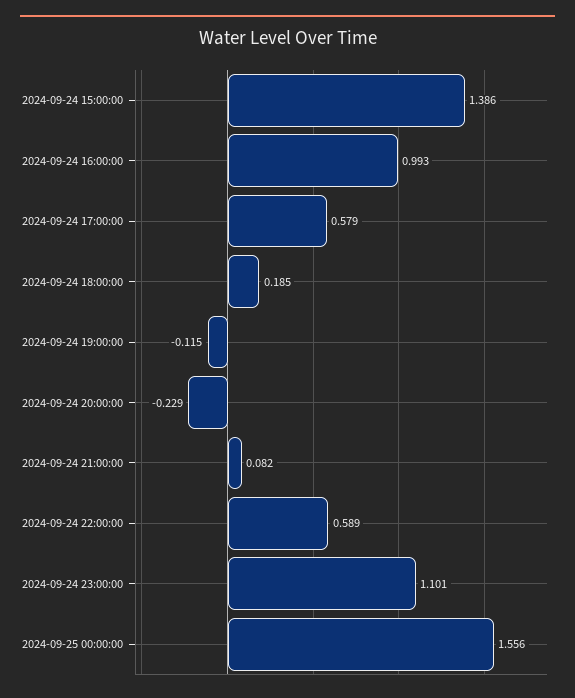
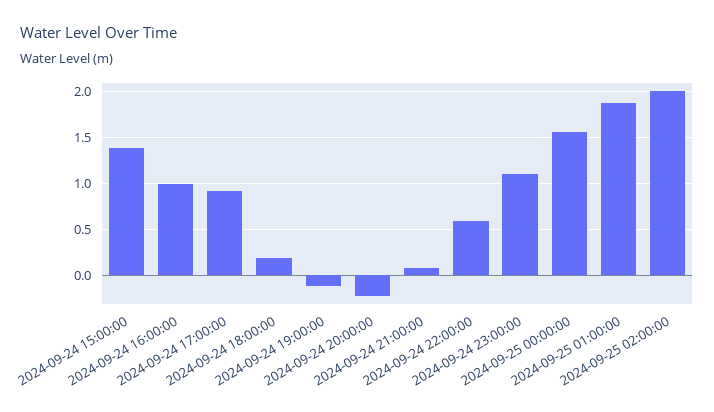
2024-09-24 17:00:00: 0.579 -> 0.9
2024-09-25 01:00:00: none -> 1.9
2024-09-25 02:00:00: none -> 2

